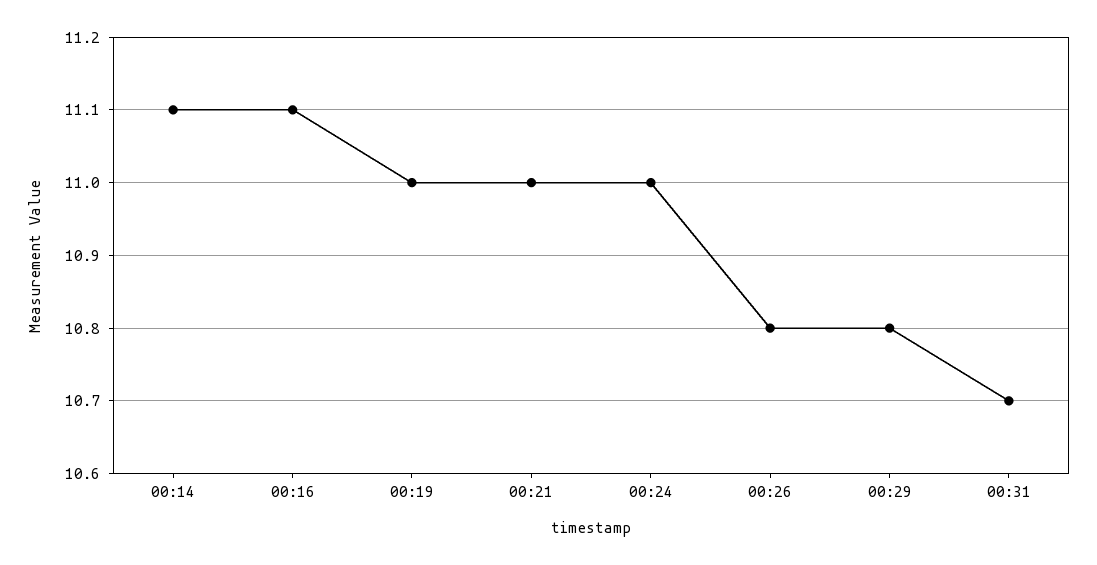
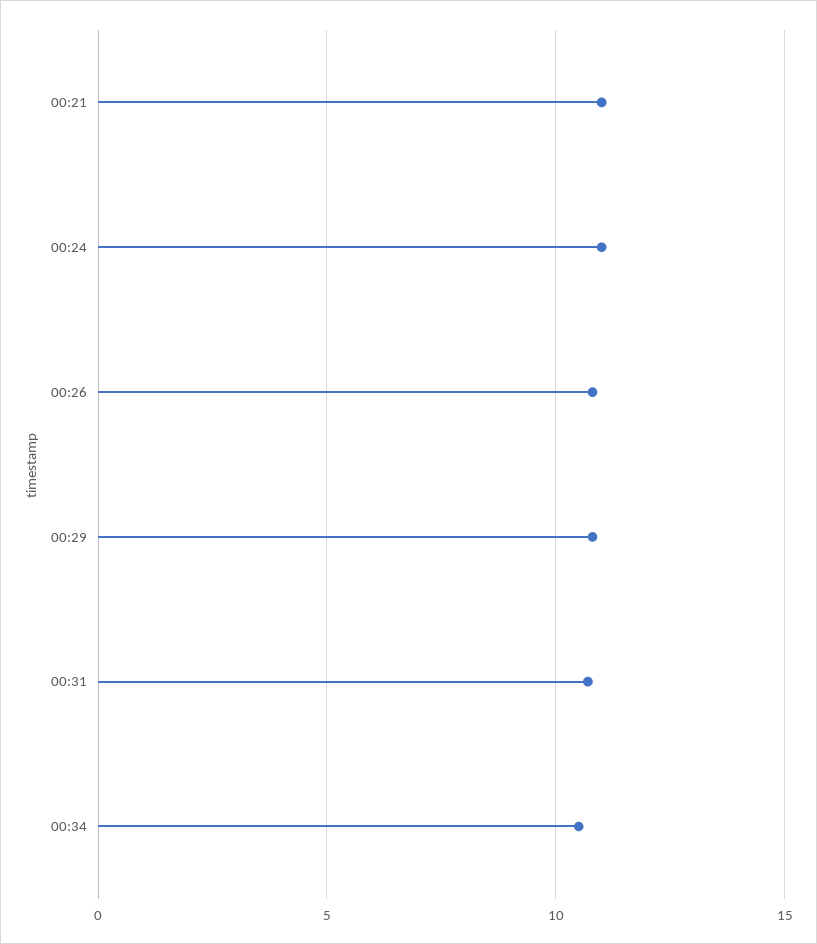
00:14: 11.1 -> none
00:16: 11.1 -> none
00:19: 11 -> none
00:34: none -> 10.5

